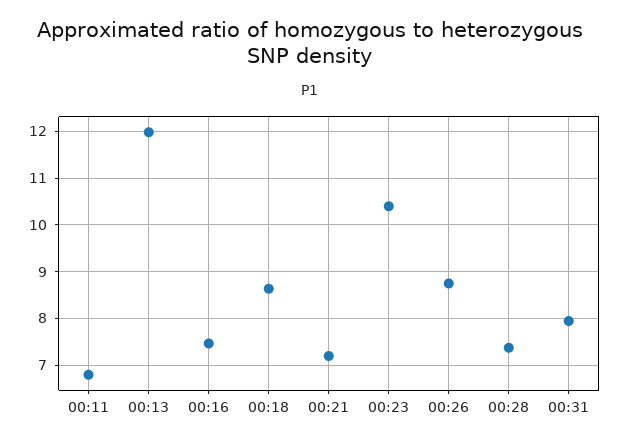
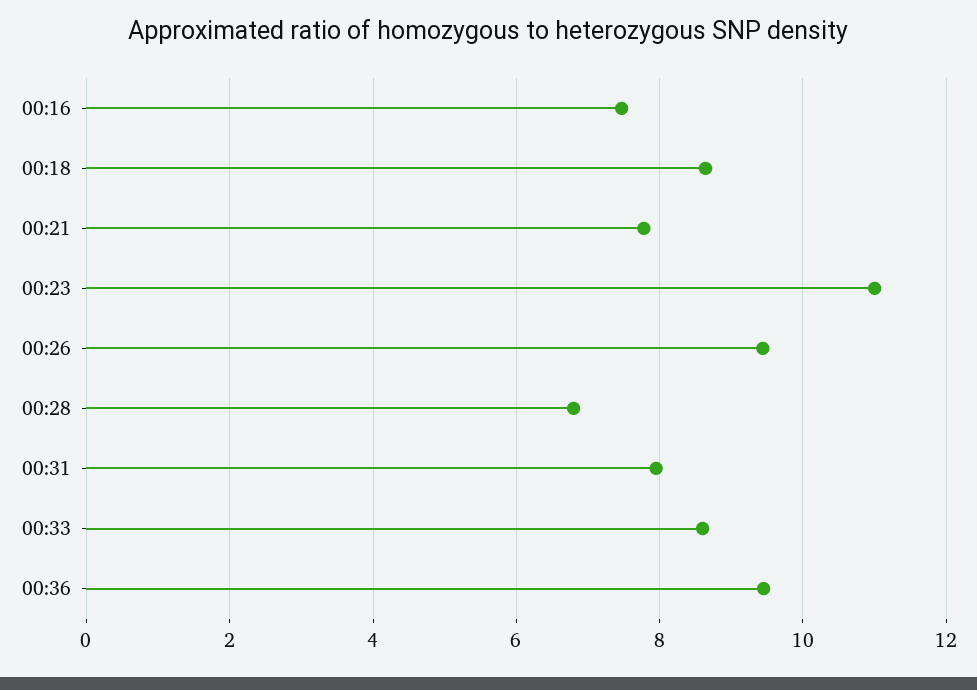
00:11: 6.8 -> none
00:13: 12 -> none
00:21: 7.2 -> 7.8
00:23: 10.4 -> 11
00:26: 8.8 -> 9.4
00:28: 7.4 -> 6.8
00:33: none -> 8.6
00:36: none -> 9.4

